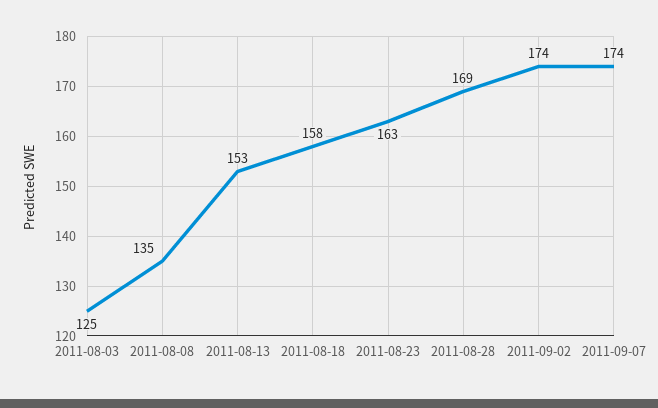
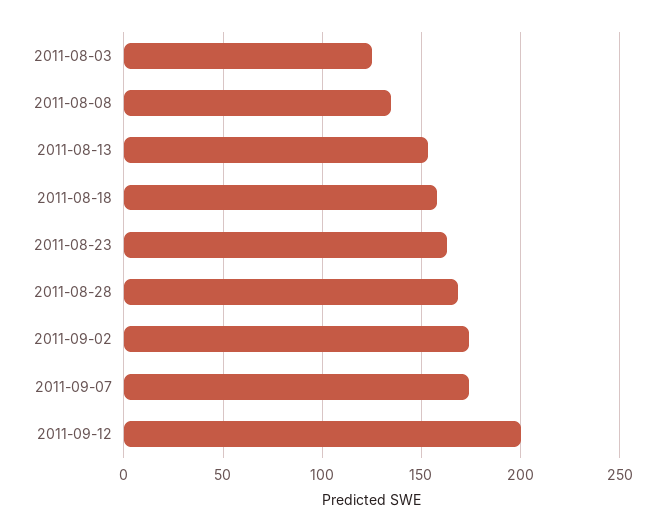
2011-09-12: none -> 200

